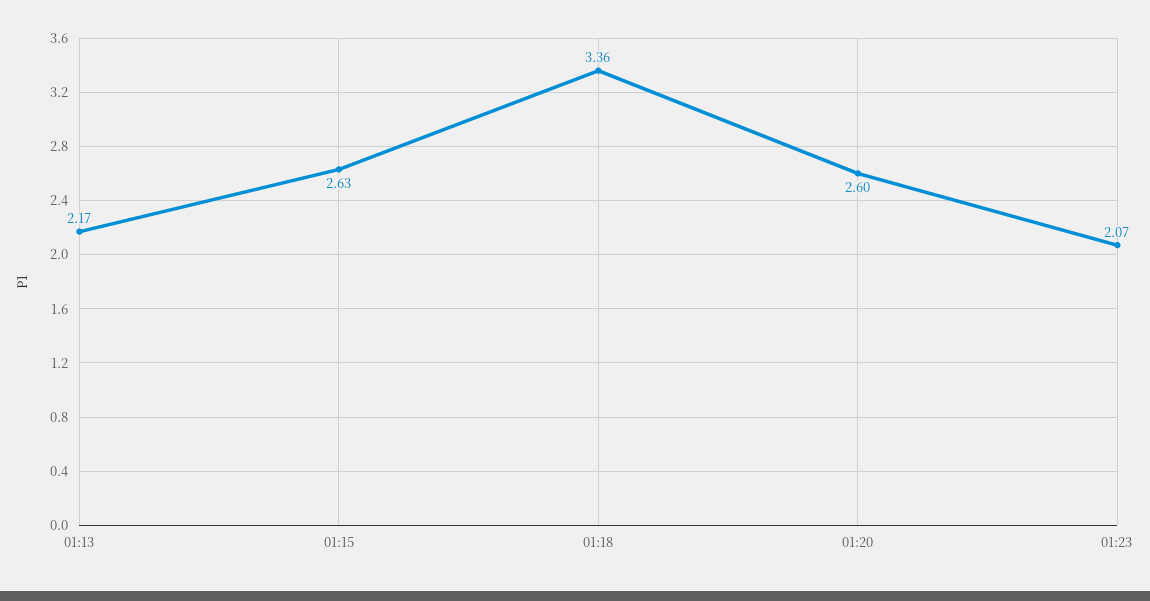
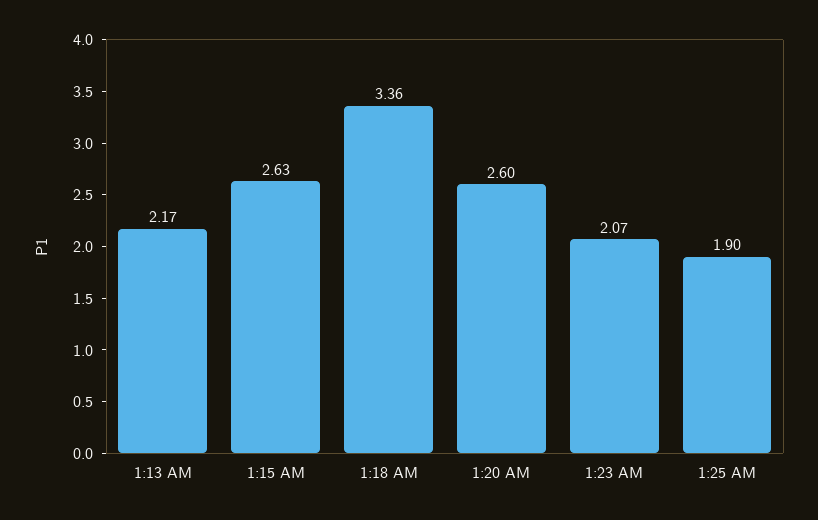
1:25 AM: none -> 1.9

